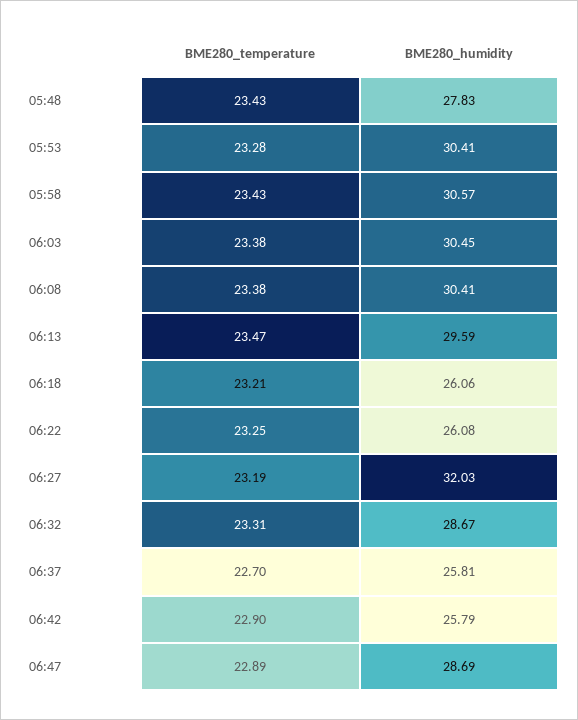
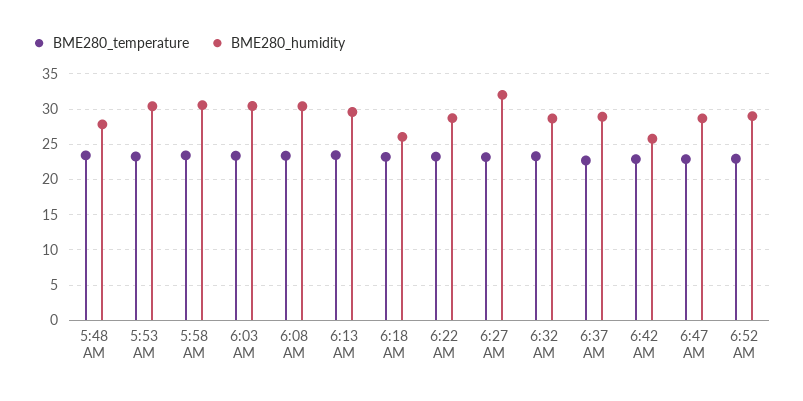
BME280_humidity, 06:22: 26.08 -> 29
BME280_humidity, 06:37: 25.81 -> 29
BME280_temperature, 6:52 AM: none -> 23
BME280_humidity, 6:52 AM: none -> 29

